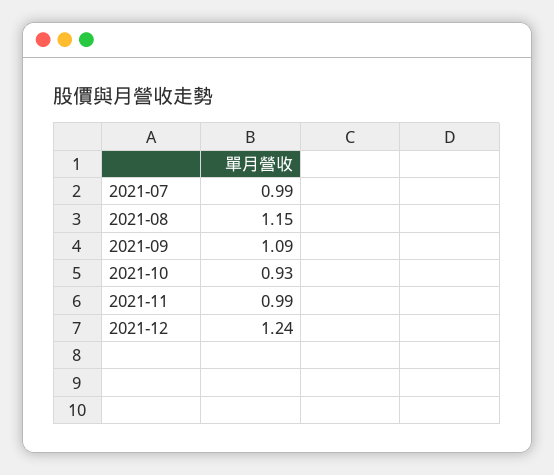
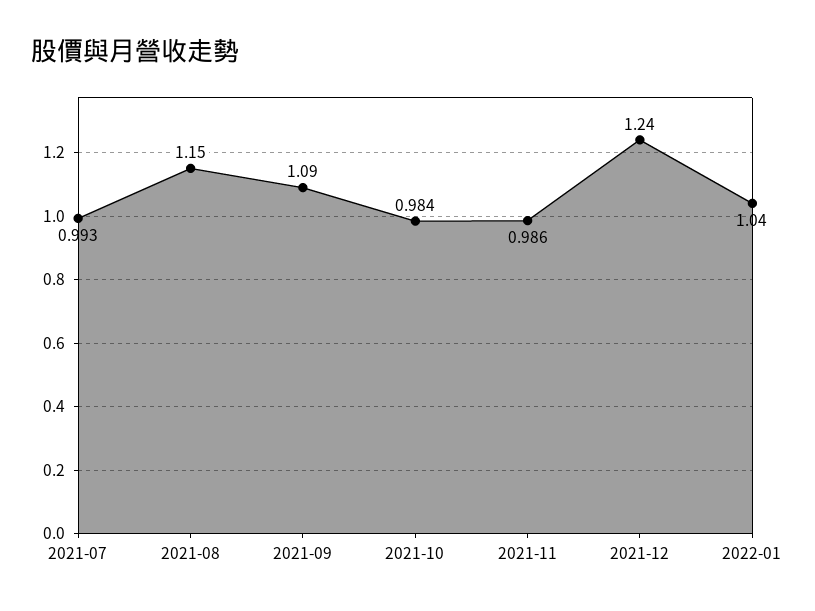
2021-10: 0.93 -> 0.984
2022-01: none -> 1.04

